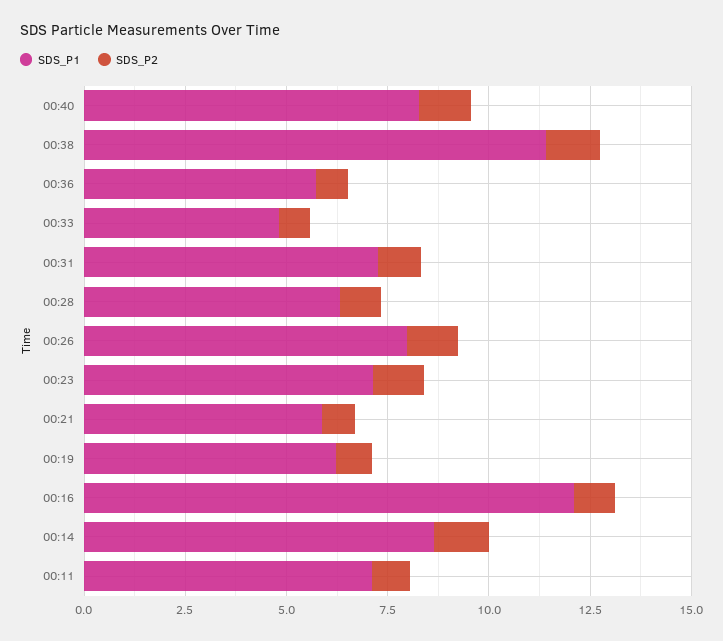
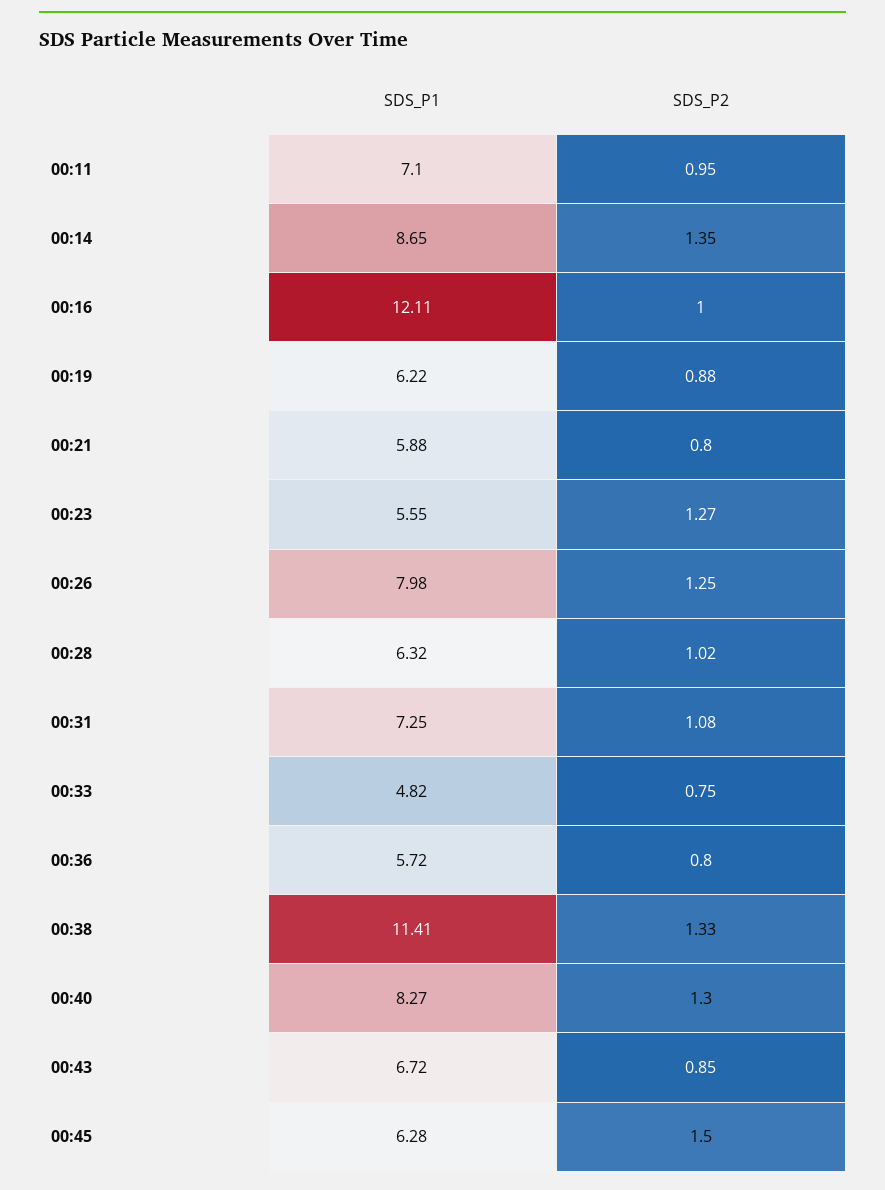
SDS_P1, 00:23: 7 -> 5.55
SDS_P1, 00:43: none -> 6.72
SDS_P2, 00:43: none -> 0.85
SDS_P1, 00:45: none -> 6.28
SDS_P2, 00:45: none -> 1.5

